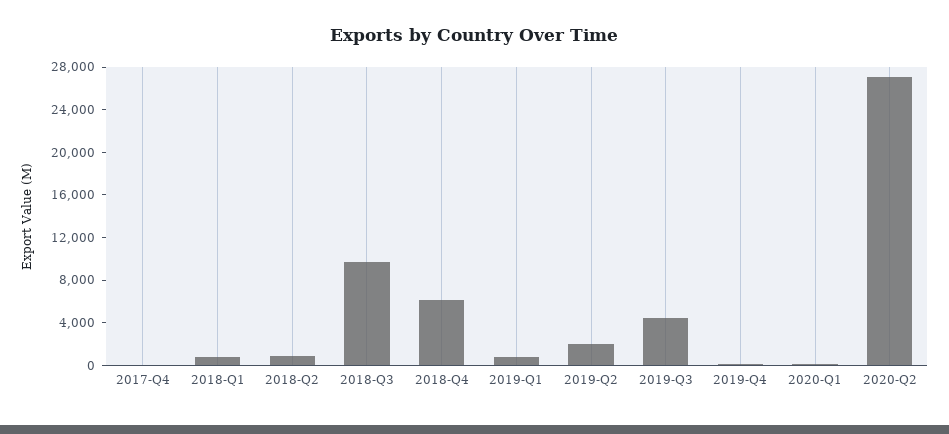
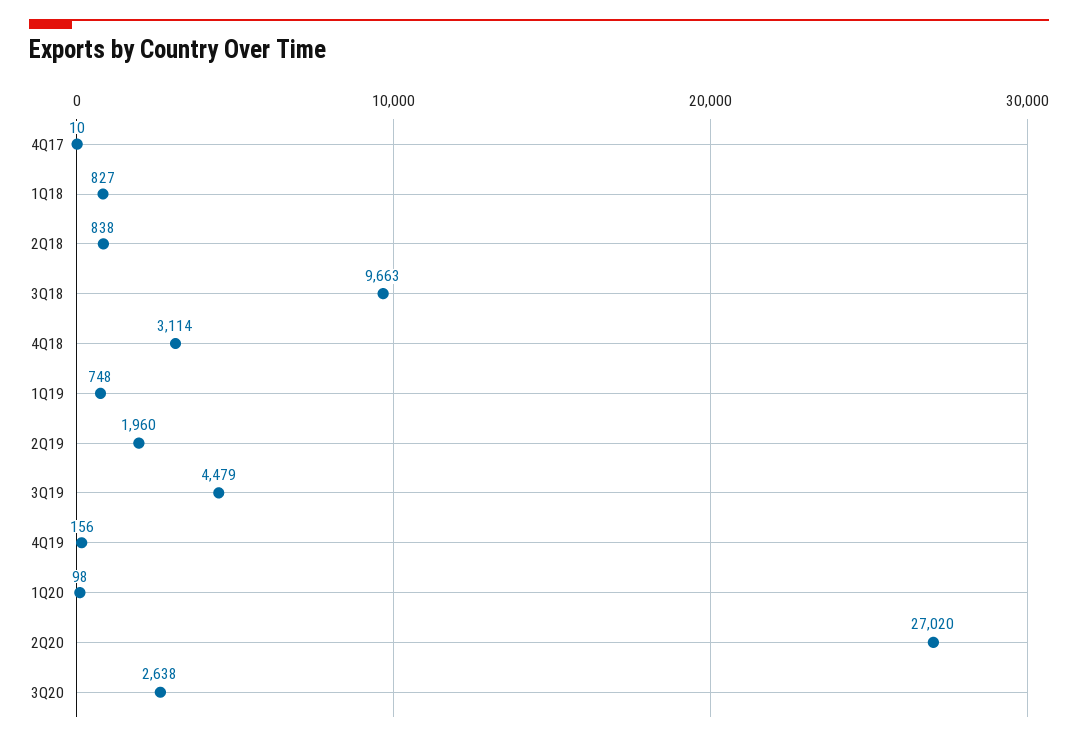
2018-Q4: 6000 -> 3114
3Q20: none -> 2638

